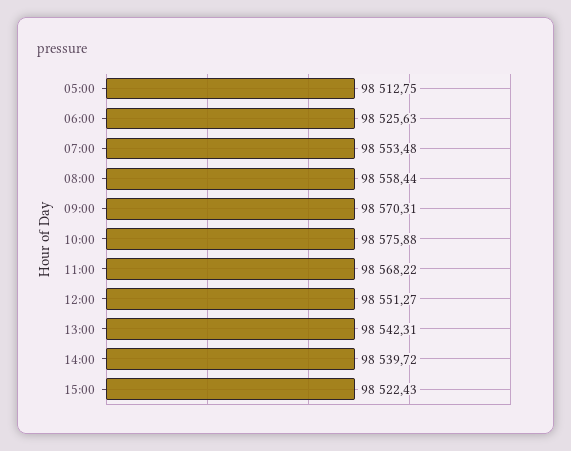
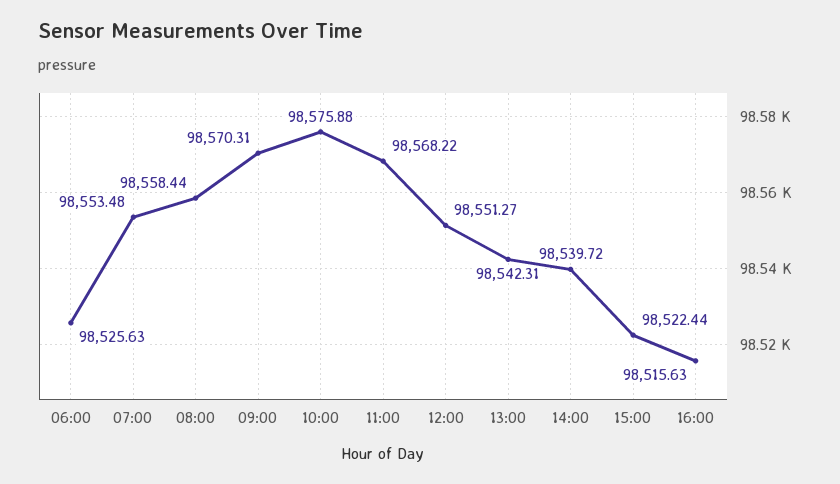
05:00: 98512.75 -> none
15:00: 98522.43 -> 98522.44
16:00: none -> 98515.63

